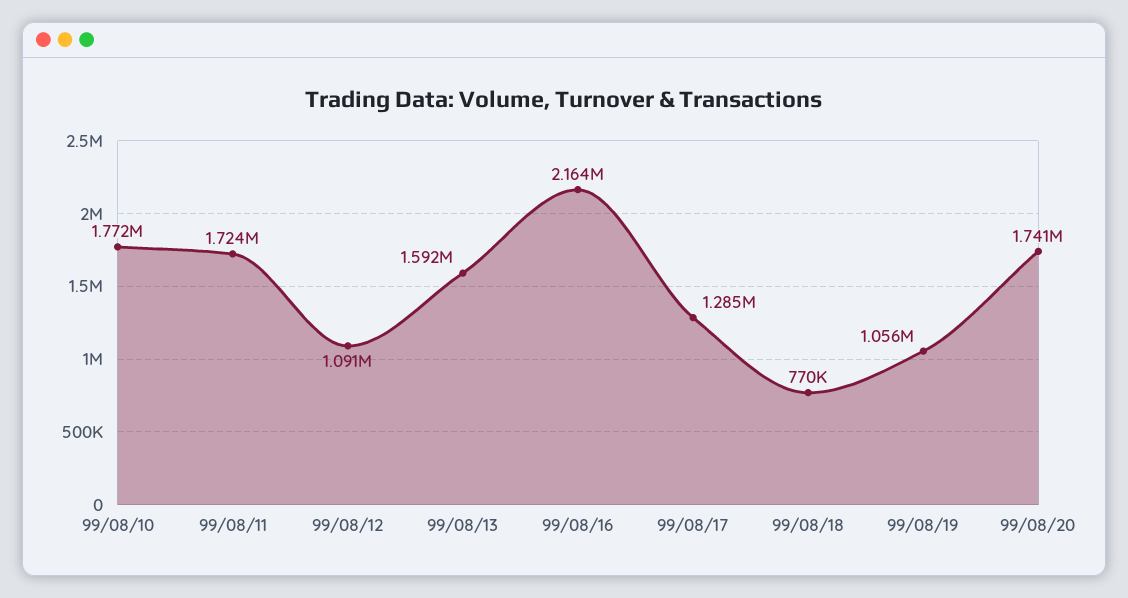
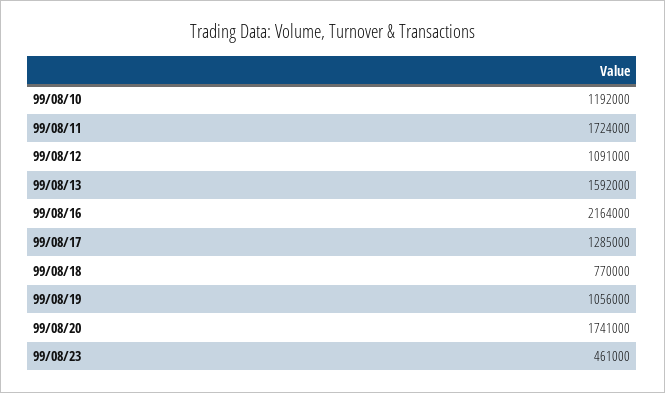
99/08/10: 1772000 -> 1192000
99/08/23: none -> 461000

